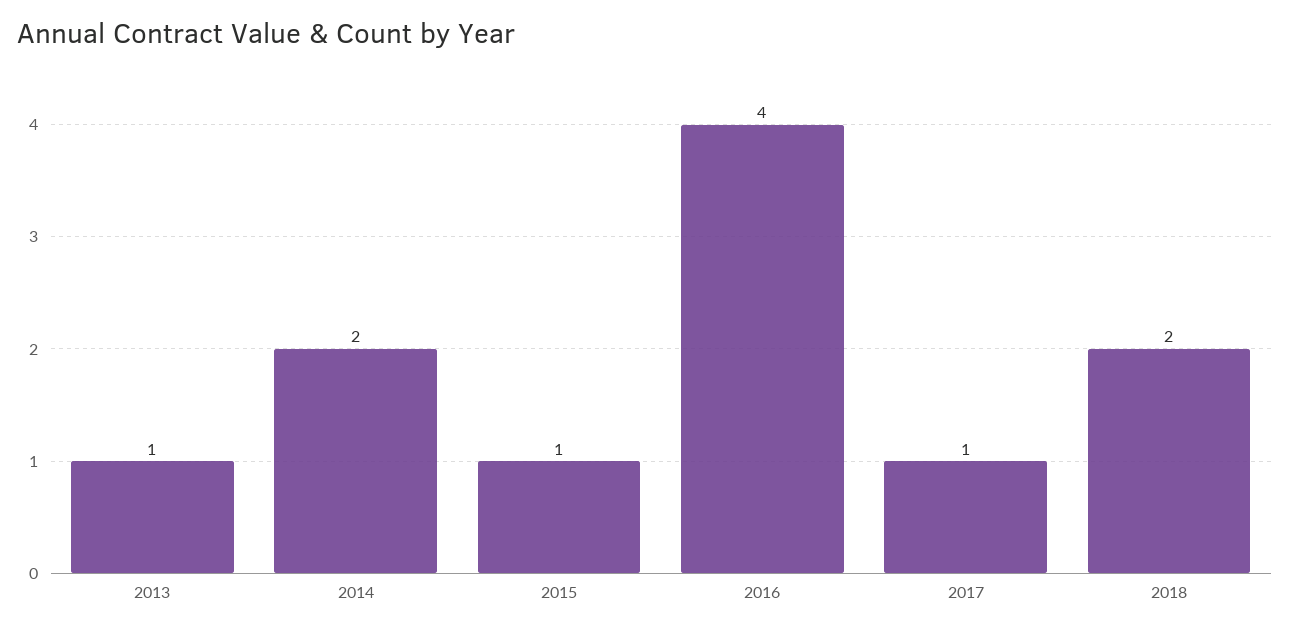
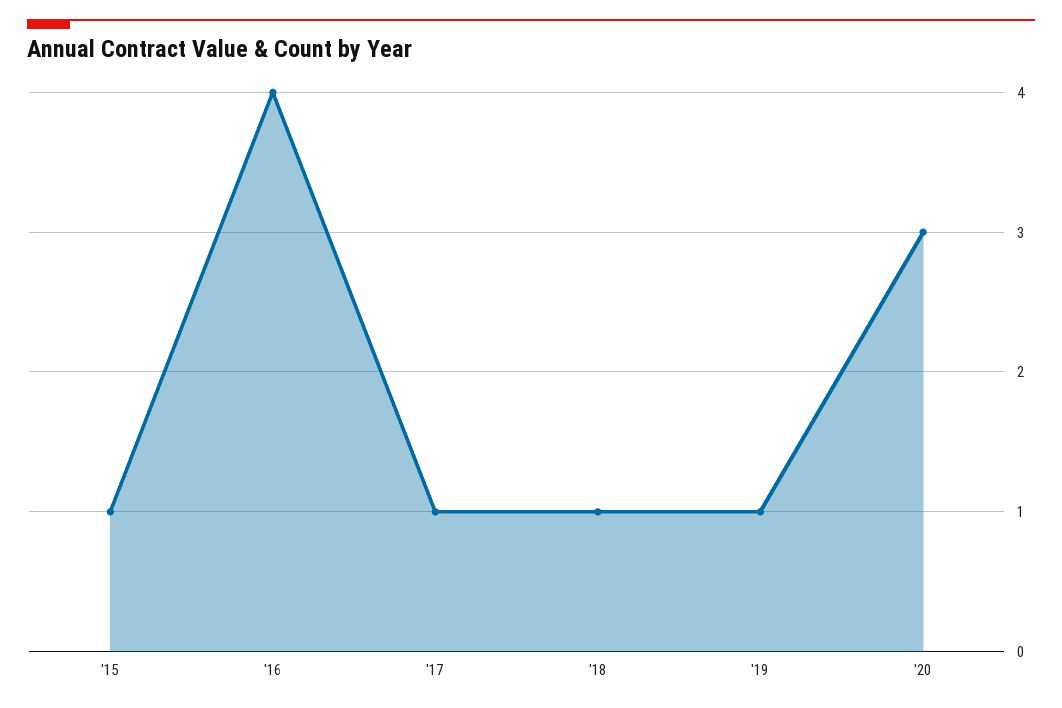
2013: 1 -> none
2014: 2 -> none
2018: 2 -> 1
'19: none -> 1
'20: none -> 3

